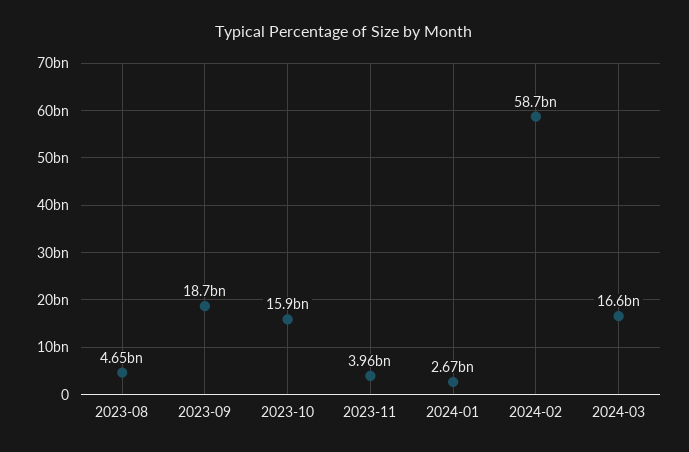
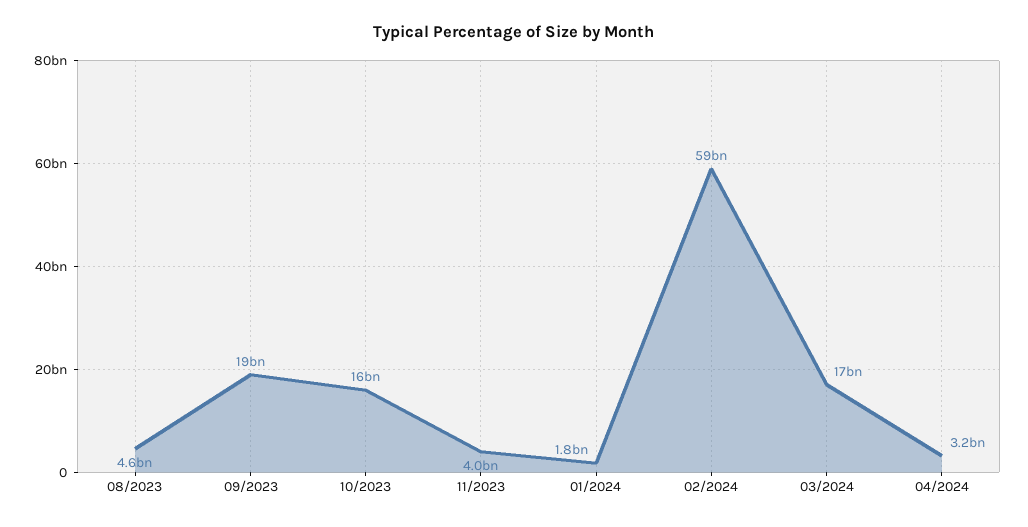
2024-01: 2670000000 -> 1800000000
04/2024: none -> 3200000000

